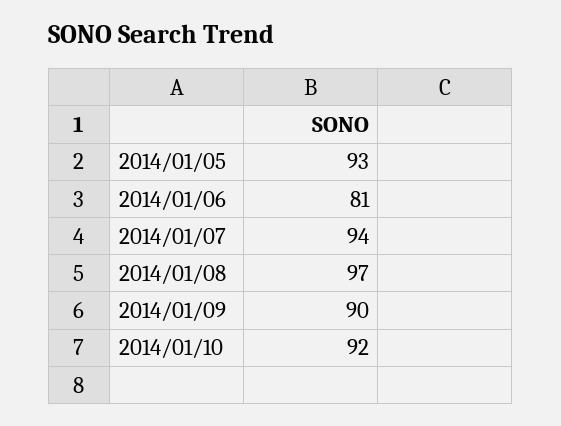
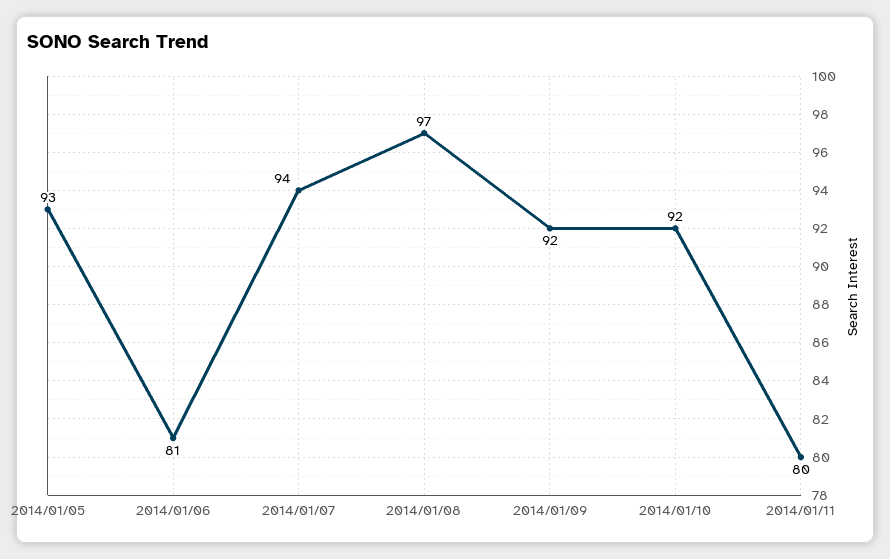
2014/01/09: 90 -> 92
2014/01/11: none -> 80

